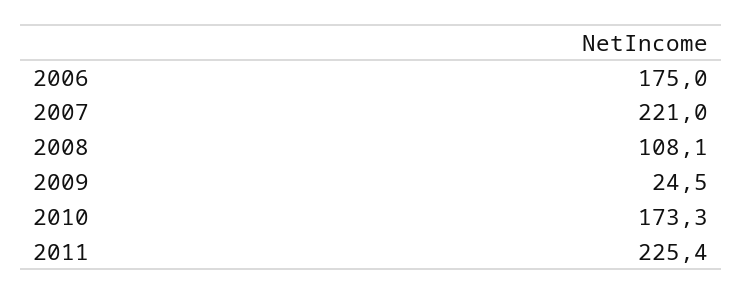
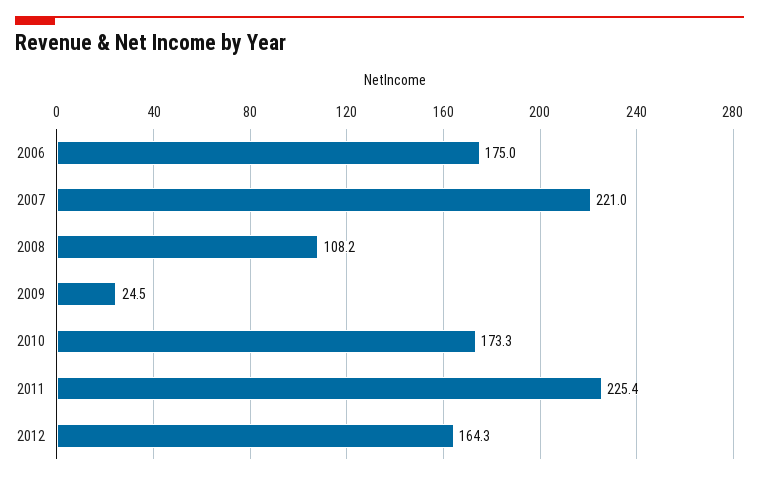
2008: 108.1 -> 108.2
2012: none -> 164.3

